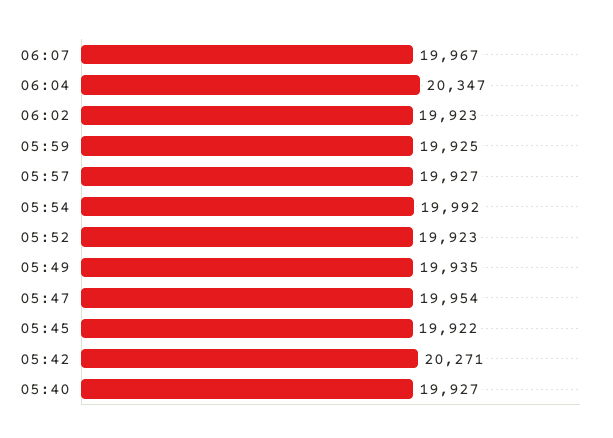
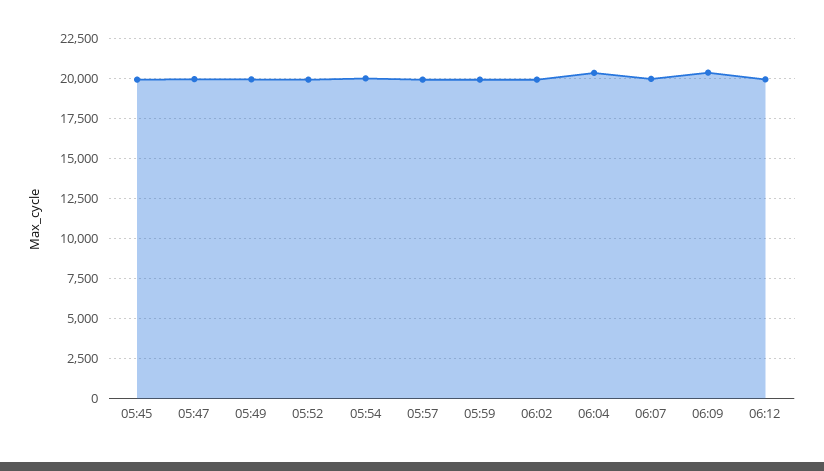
05:42: 20271 -> none
05:40: 19927 -> none
06:09: none -> 20500
06:12: none -> 20000

